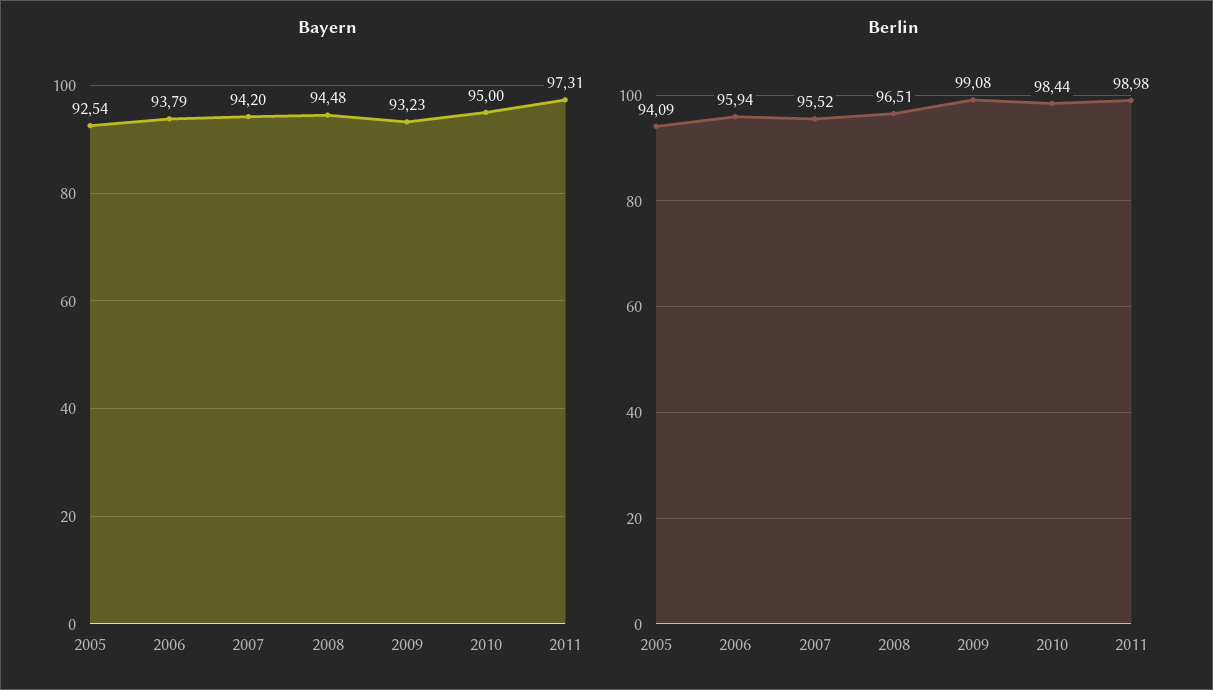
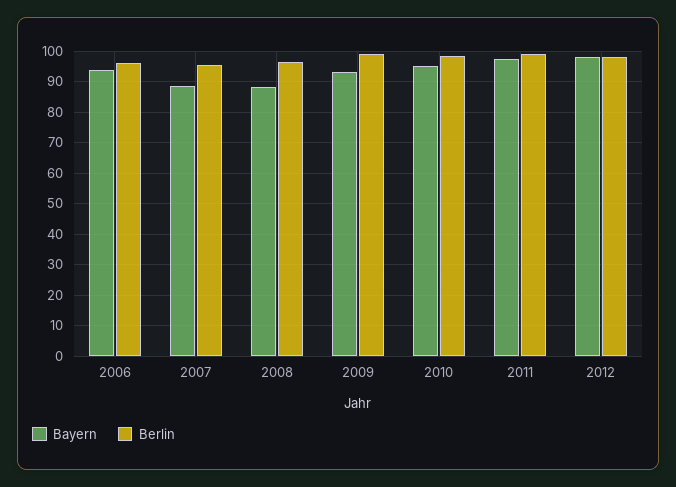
Bayern, 2005: 92.54 -> none
Bayern, 2007: 94.2 -> 88
Bayern, 2008: 94.48 -> 88
Berlin, 2005: 94.09 -> none
Bayern, 2012: none -> 98
Berlin, 2012: none -> 98

